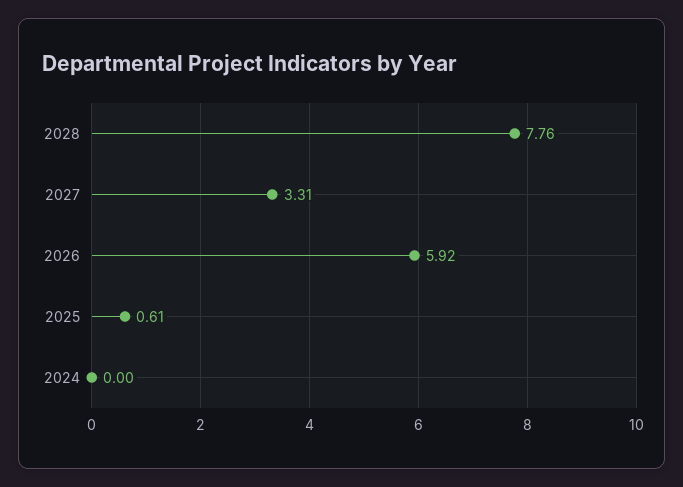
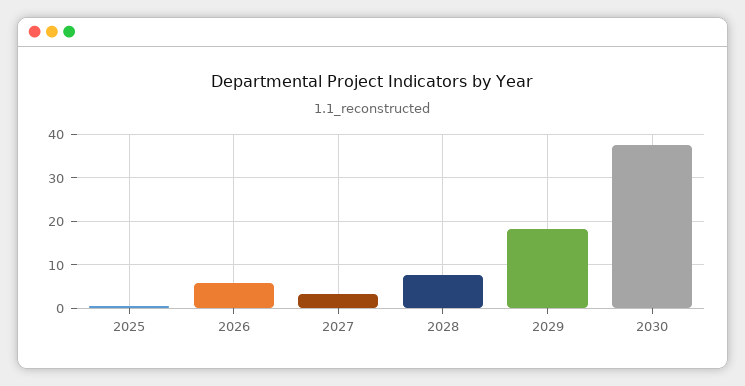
2024: 0 -> none
2029: none -> 18
2030: none -> 38

